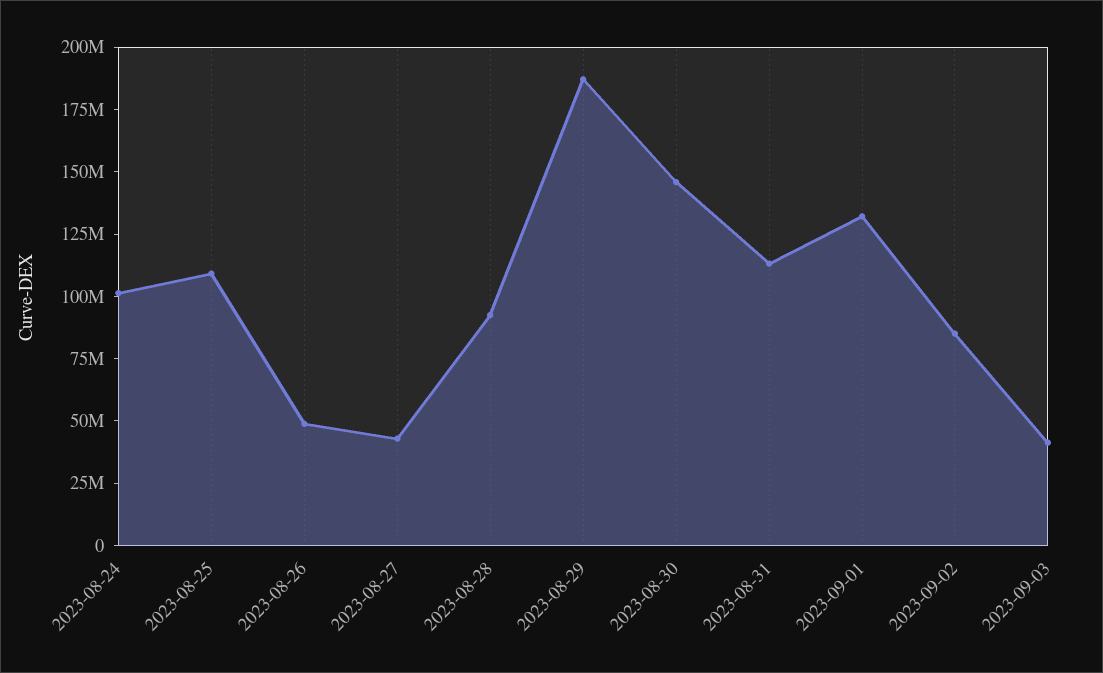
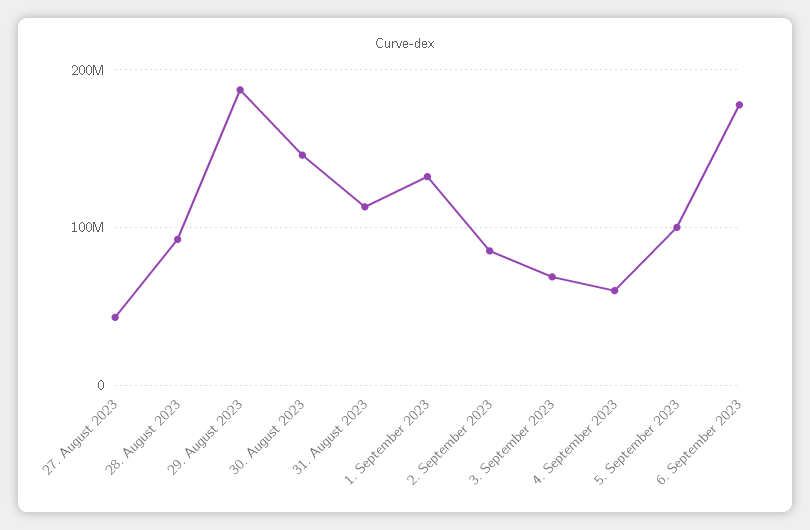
2023-08-24: 100000000 -> none
2023-08-25: 110000000 -> none
2023-08-26: 50000000 -> none
2023-09-03: 40000000 -> 70000000
4. September 2023: none -> 60000000
5. September 2023: none -> 100000000
6. September 2023: none -> 180000000

